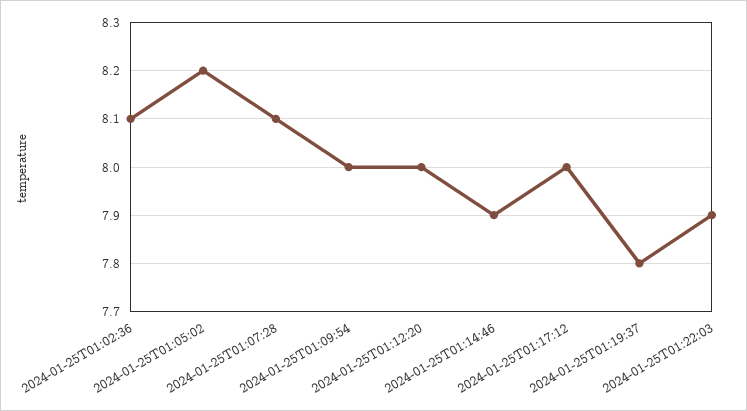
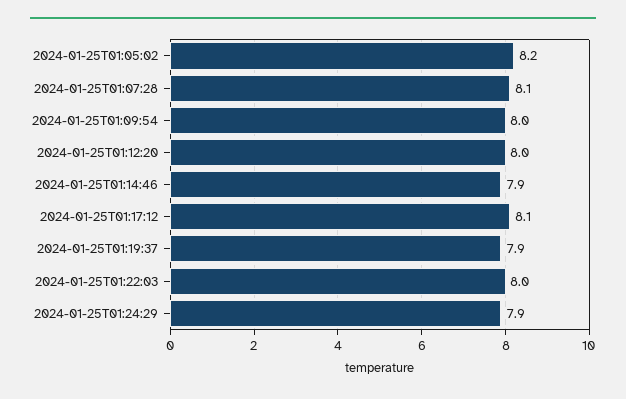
2024-01-25T01:02:36: 8.1 -> none
2024-01-25T01:17:12: 8 -> 8.1
2024-01-25T01:19:37: 7.8 -> 7.9
2024-01-25T01:22:03: 7.9 -> 8
2024-01-25T01:24:29: none -> 7.9

